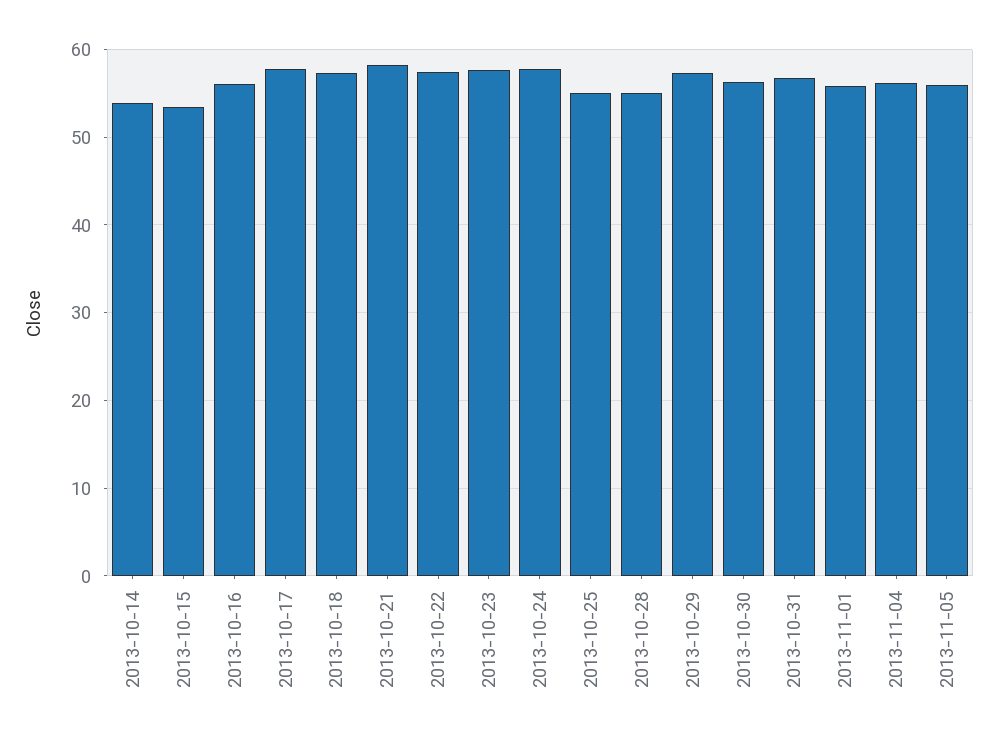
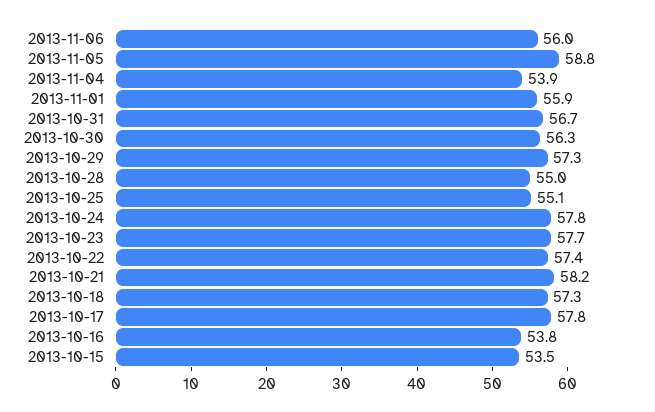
2013-10-14: 54 -> none
2013-10-16: 56 -> 53.8
2013-11-04: 56 -> 53.9
2013-11-05: 56 -> 58.8
2013-11-06: none -> 56

